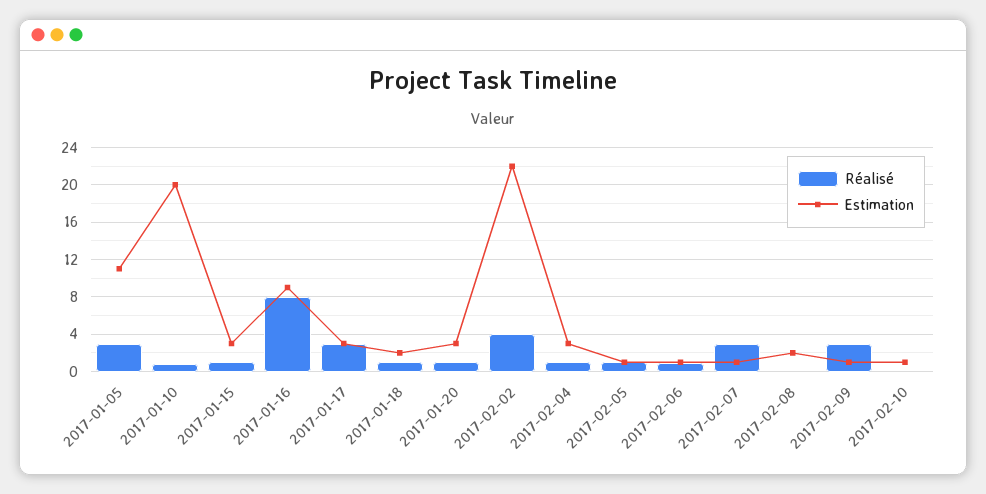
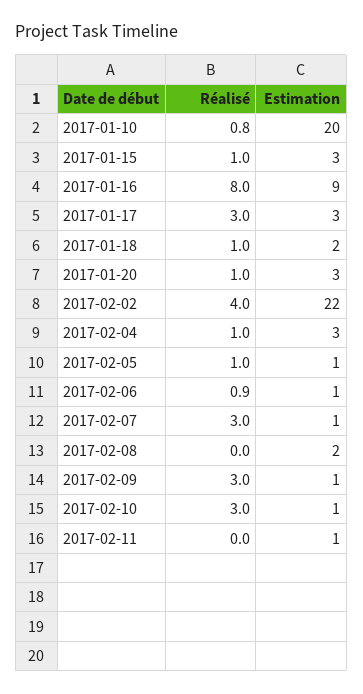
Réalisé, 2017-01-05: 3 -> none
Estimation, 2017-01-05: 11 -> none
Réalisé, 2017-02-10: 0 -> 3
Réalisé, 2017-02-11: none -> 0
Estimation, 2017-02-11: none -> 1

